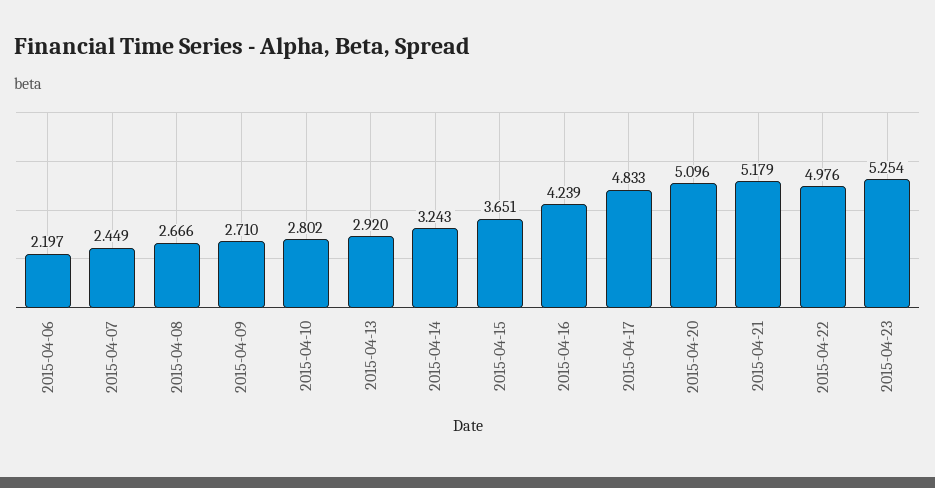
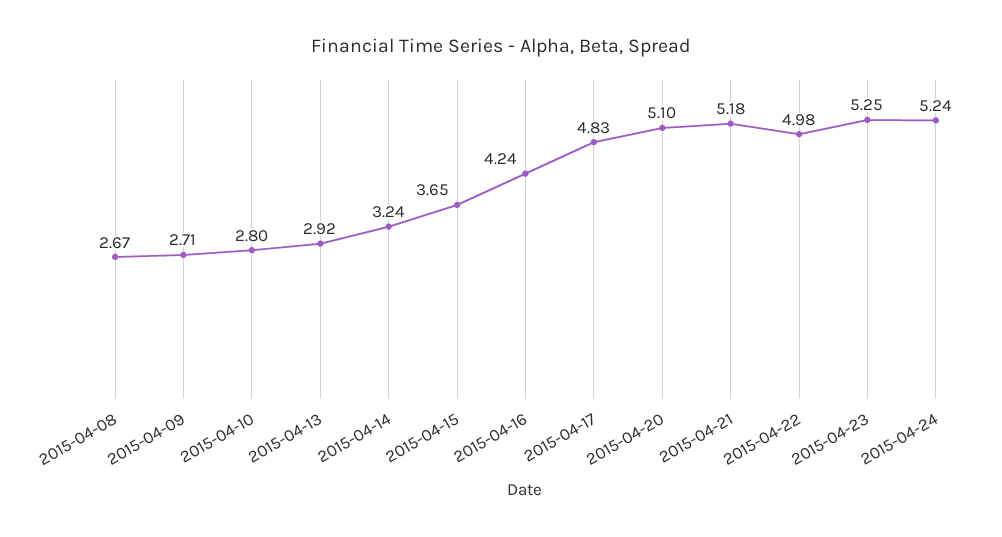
2015-04-06: 2.197 -> none
2015-04-07: 2.449 -> none
2015-04-24: none -> 5.24

